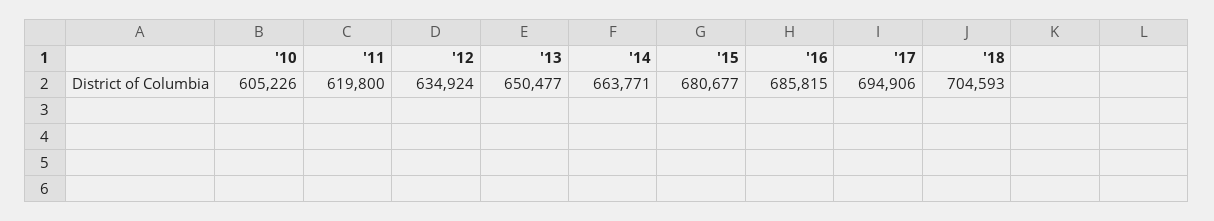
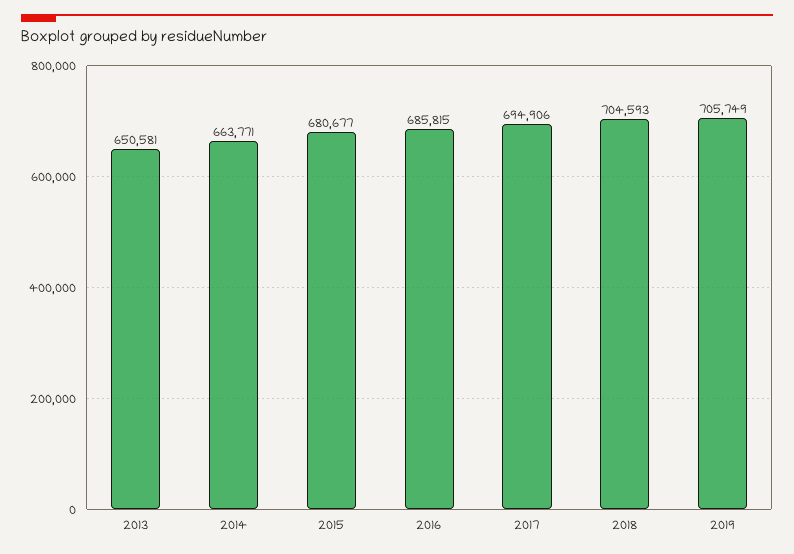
'10: 605226 -> none
'11: 619800 -> none
'12: 634924 -> none
'13: 650477 -> 650581
2019: none -> 705749

